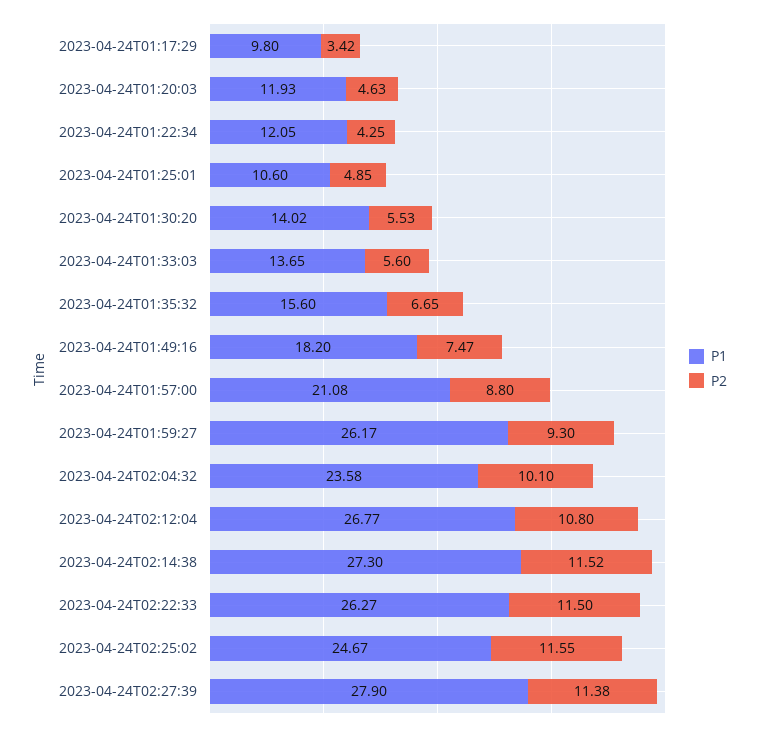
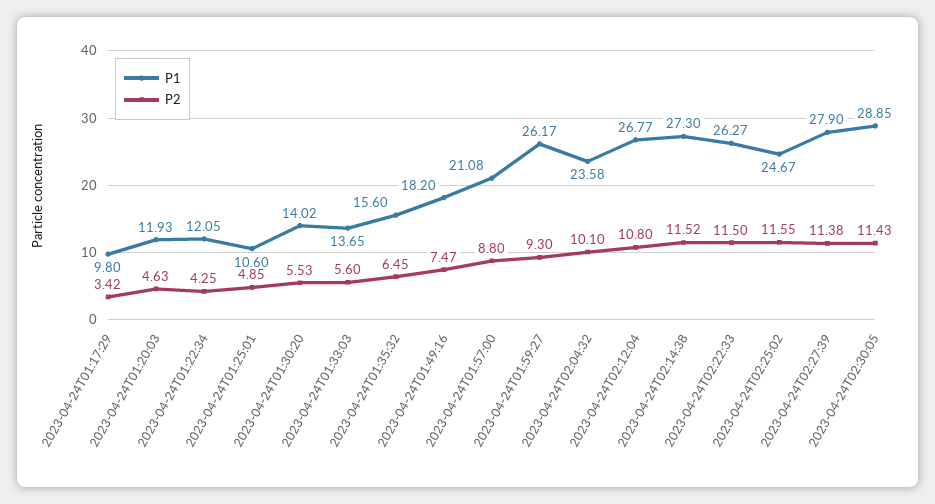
P2, 2023-04-24T01:35:32: 6.65 -> 6.45
P1, 2023-04-24T02:30:05: none -> 28.85
P2, 2023-04-24T02:30:05: none -> 11.43

